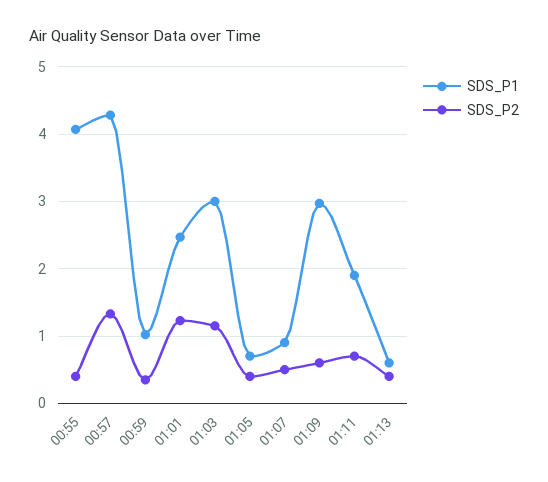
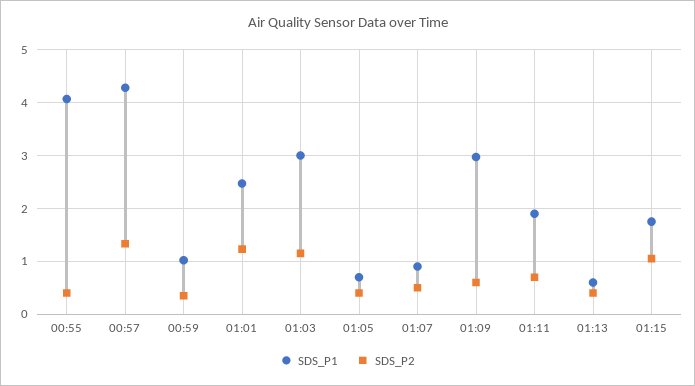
SDS_P1, 01:15: none -> 1.8
SDS_P2, 01:15: none -> 1

